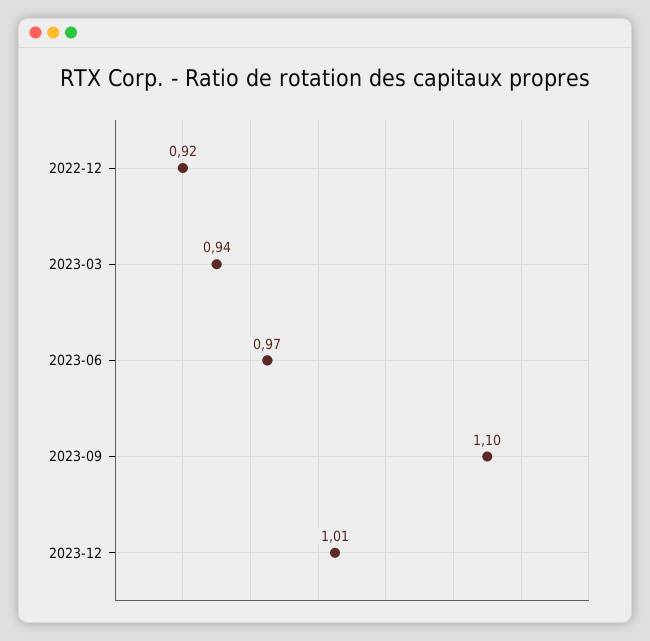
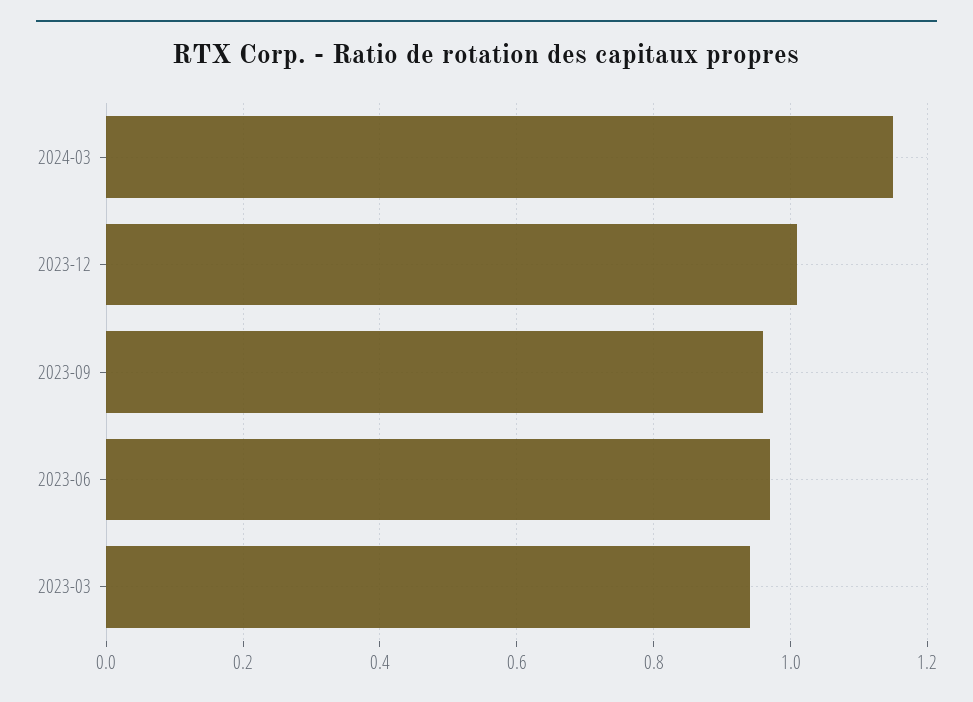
2022-12: 0.92 -> none
2023-09: 1.1 -> 0.95
2024-03: none -> 1.15

